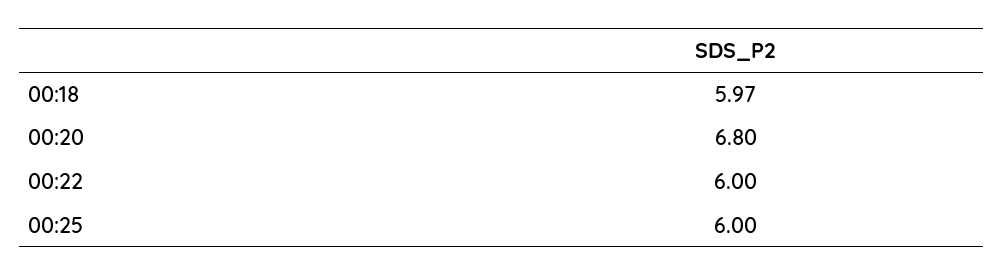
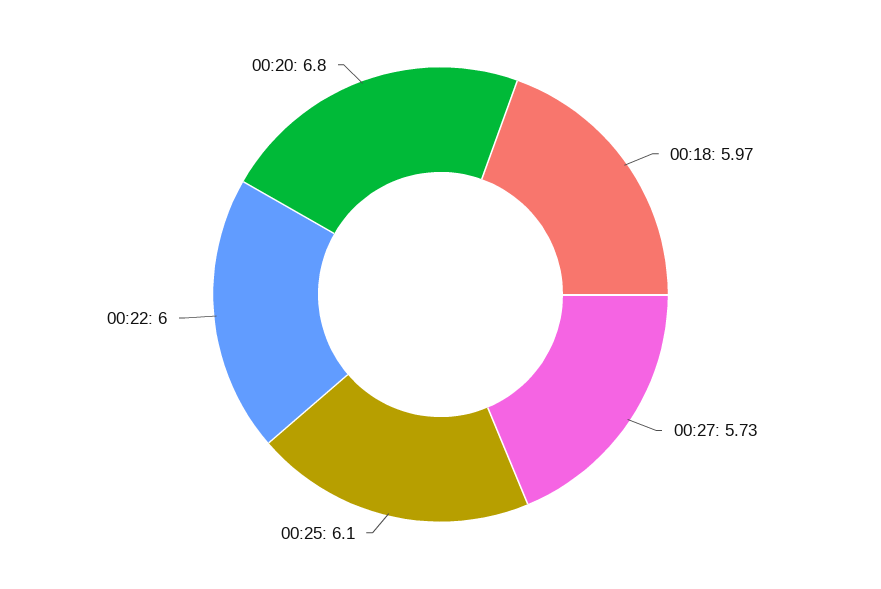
00:25: 6 -> 6.1
00:27: none -> 5.73

